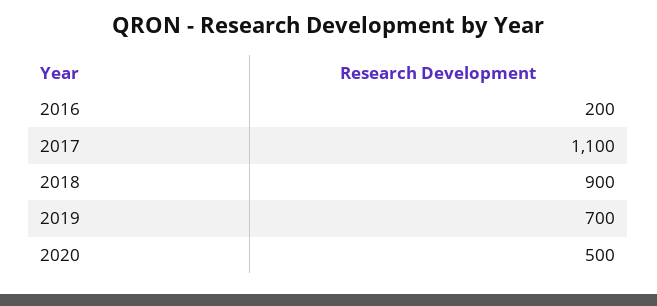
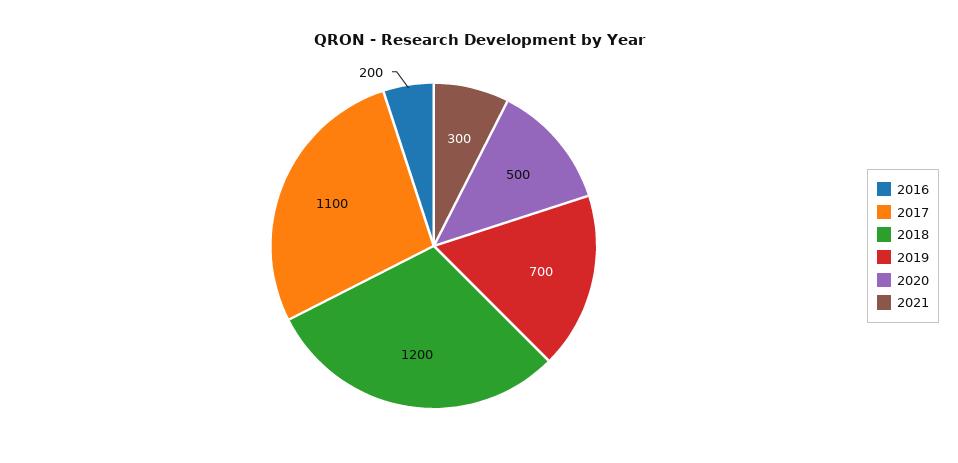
2018: 900 -> 1200
2021: none -> 300

